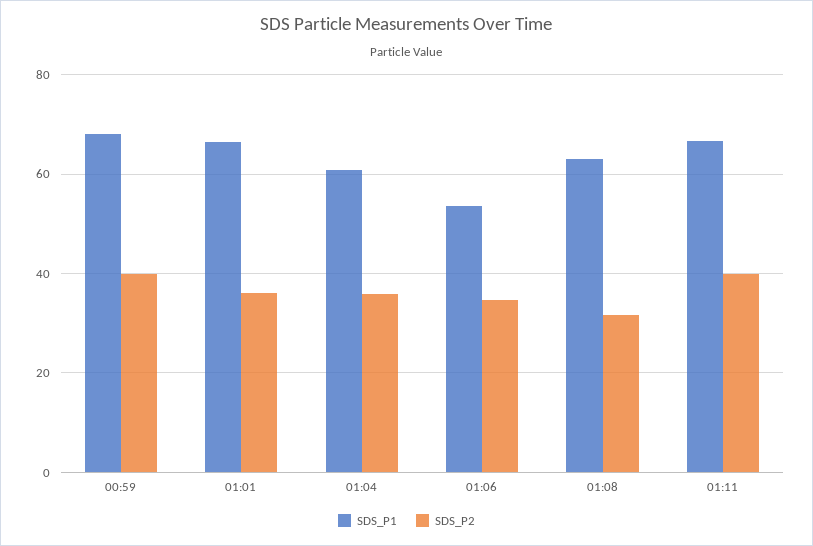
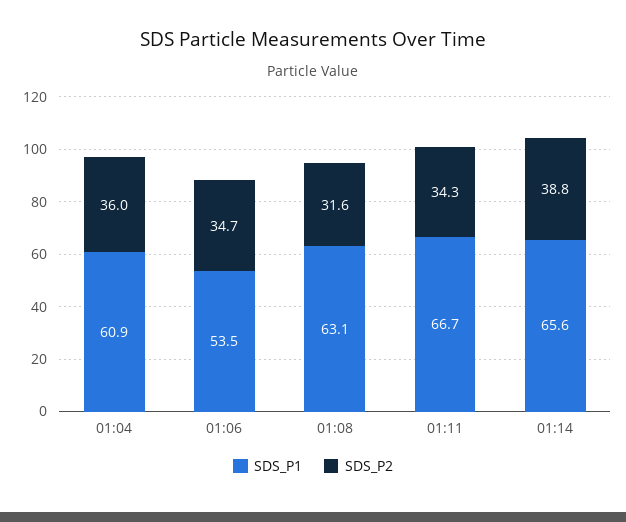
SDS_P1, 00:59: 68 -> none
SDS_P2, 00:59: 40 -> none
SDS_P1, 01:01: 66 -> none
SDS_P2, 01:01: 36 -> none
SDS_P2, 01:11: 40 -> 34.3
SDS_P1, 01:14: none -> 65.6
SDS_P2, 01:14: none -> 38.8

